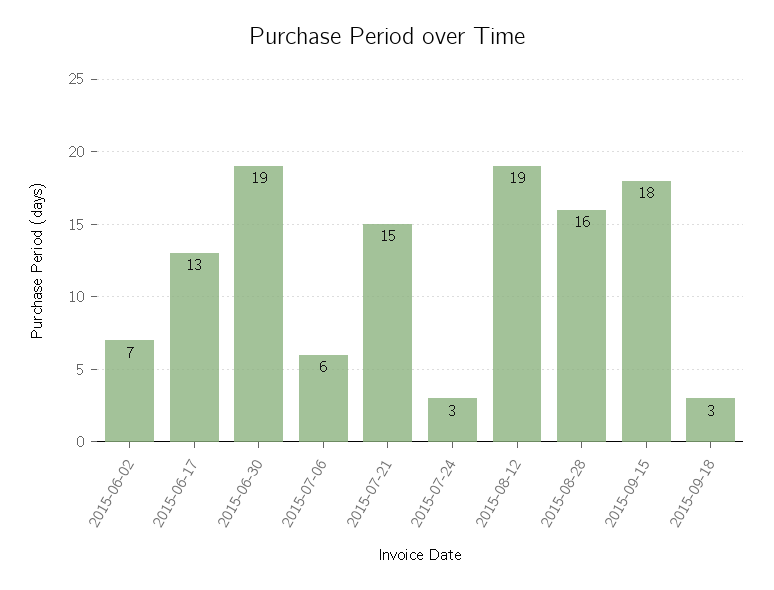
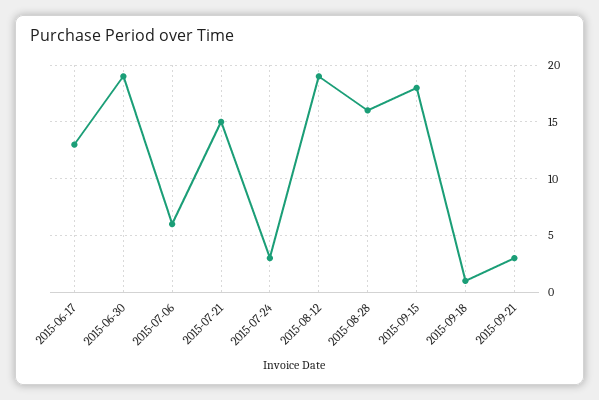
2015-06-02: 7 -> none
2015-09-18: 3 -> 1
2015-09-21: none -> 3

